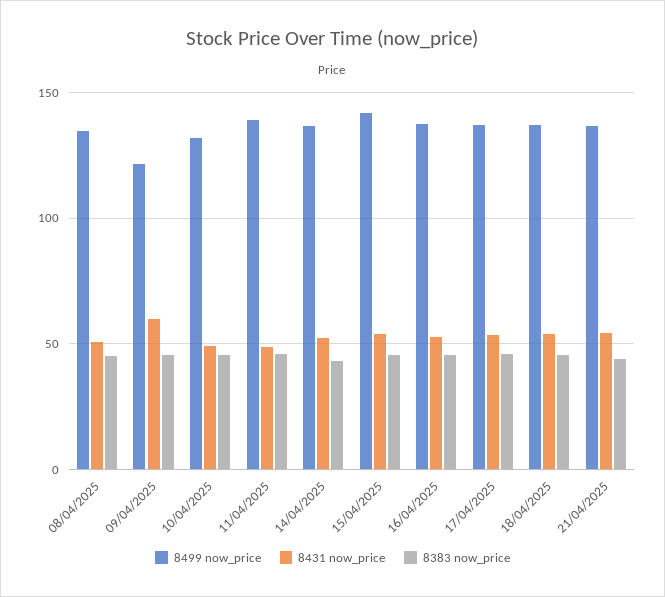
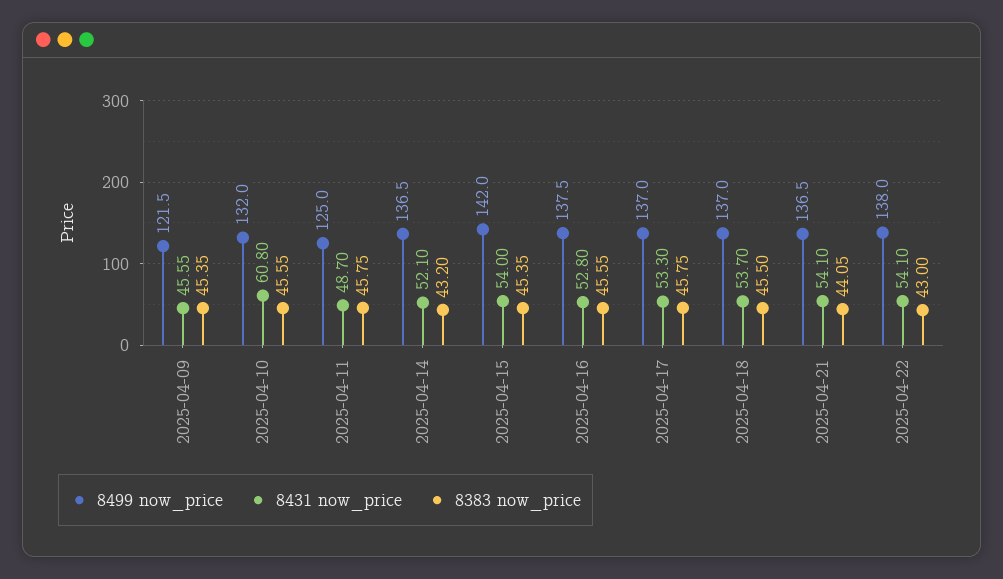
8499 now_price, 08/04/2025: 135 -> none
8431 now_price, 08/04/2025: 50 -> none
8383 now_price, 08/04/2025: 45 -> none
8431 now_price, 09/04/2025: 60 -> 45.55
8431 now_price, 10/04/2025: 50 -> 60.8
8499 now_price, 11/04/2025: 140 -> 125
8499 now_price, 2025-04-22: none -> 138
8431 now_price, 2025-04-22: none -> 54.1
8383 now_price, 2025-04-22: none -> 43

